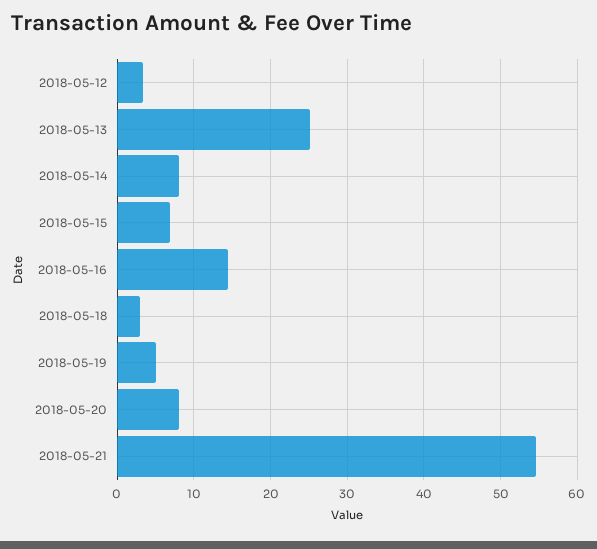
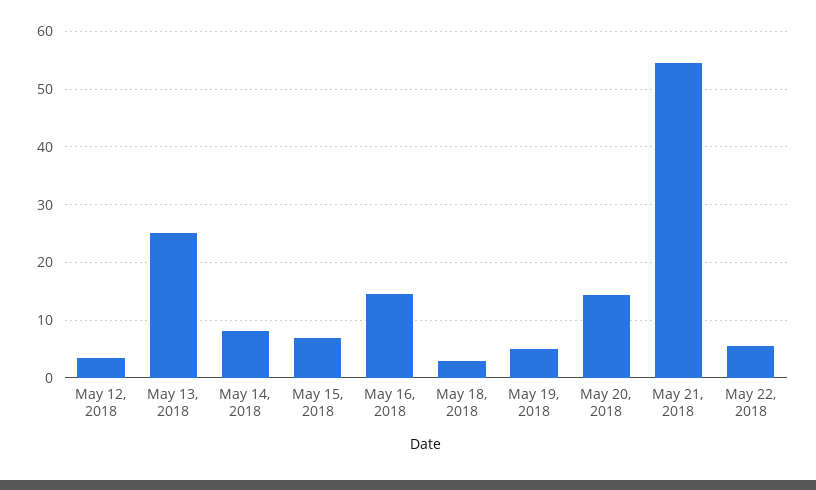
2018-05-20: 8 -> 14
May 22, 2018: none -> 6

